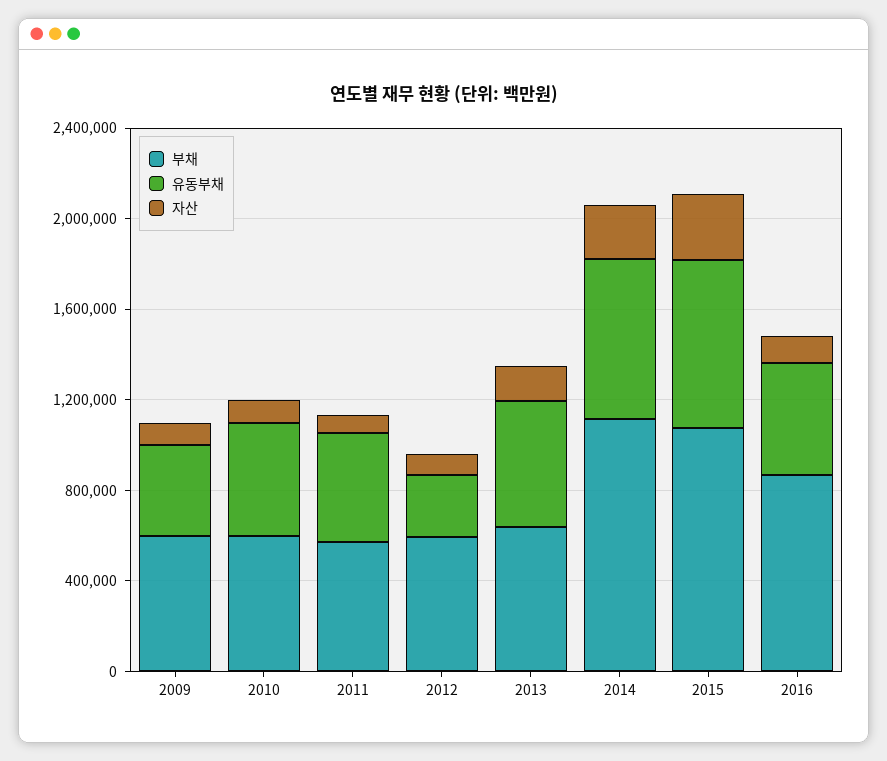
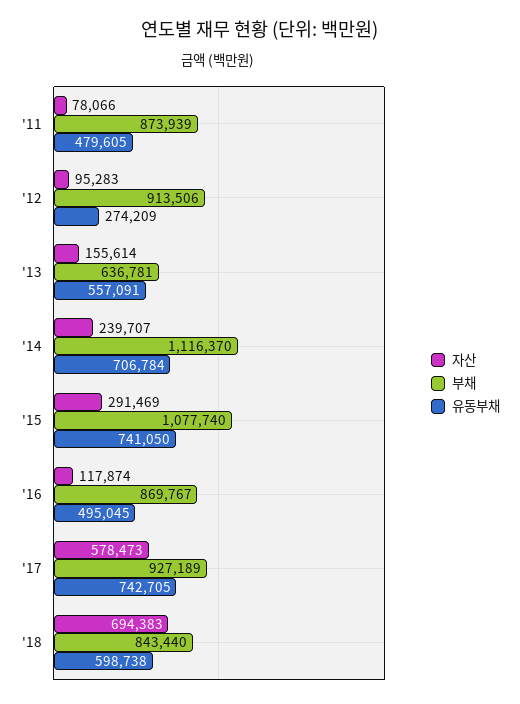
부채, 2009: 600000 -> none
유동부채, 2009: 400000 -> none
자산, 2009: 100000 -> none
부채, 2010: 600000 -> none
유동부채, 2010: 500000 -> none
자산, 2010: 100000 -> none
부채, 2011: 600000 -> 873939
부채, 2012: 600000 -> 913506
자산, '17: none -> 578473
부채, '17: none -> 927189
유동부채, '17: none -> 742705
자산, '18: none -> 694383
부채, '18: none -> 843440
유동부채, '18: none -> 598738

